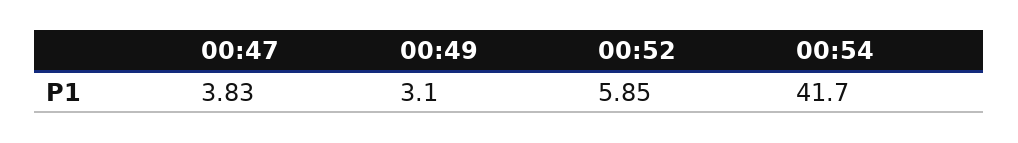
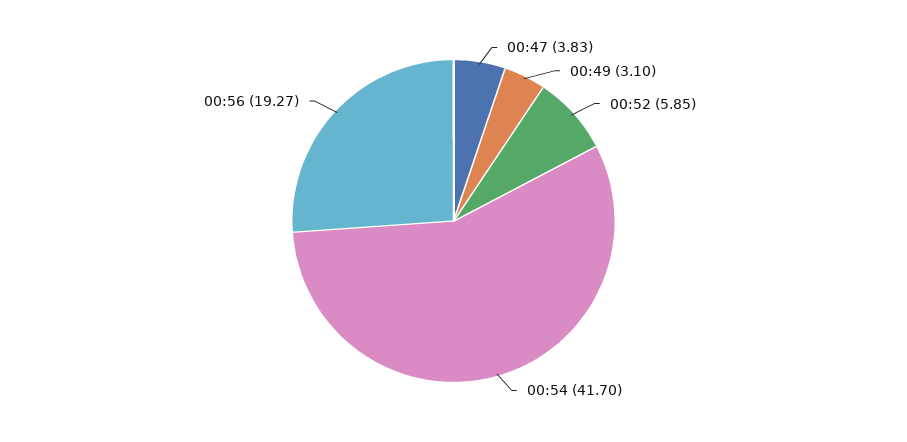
00:56: none -> 19.27

